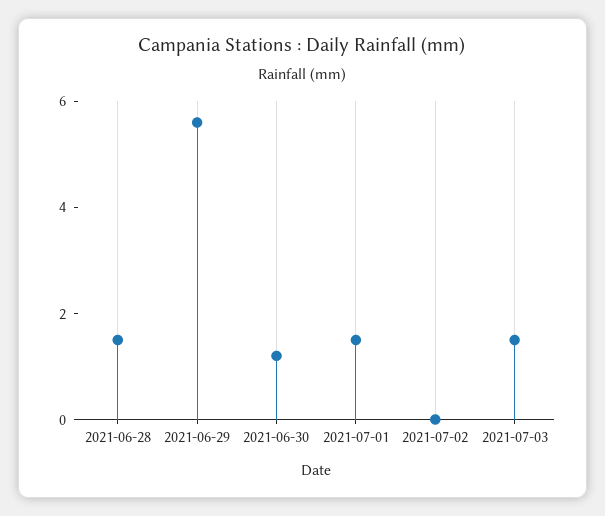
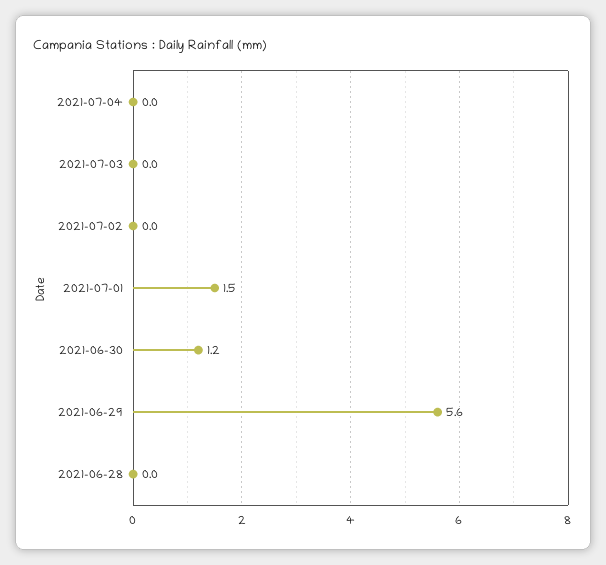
2021-06-28: 1.5 -> 0
2021-07-03: 1.5 -> 0
2021-07-04: none -> 0

